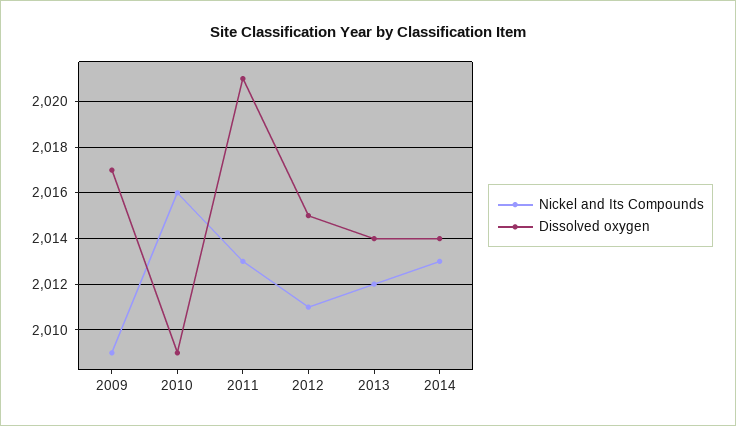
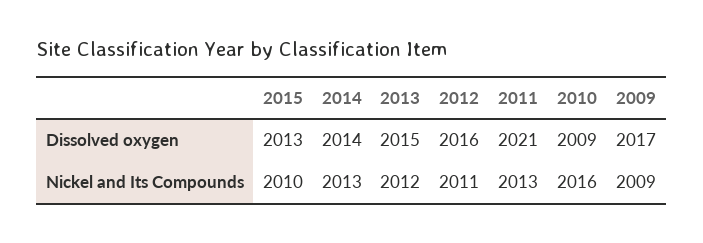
Dissolved oxygen, 2012: 2015 -> 2016
Dissolved oxygen, 2013: 2014 -> 2015
Dissolved oxygen, 2015: none -> 2013
Nickel and Its Compounds, 2015: none -> 2010

